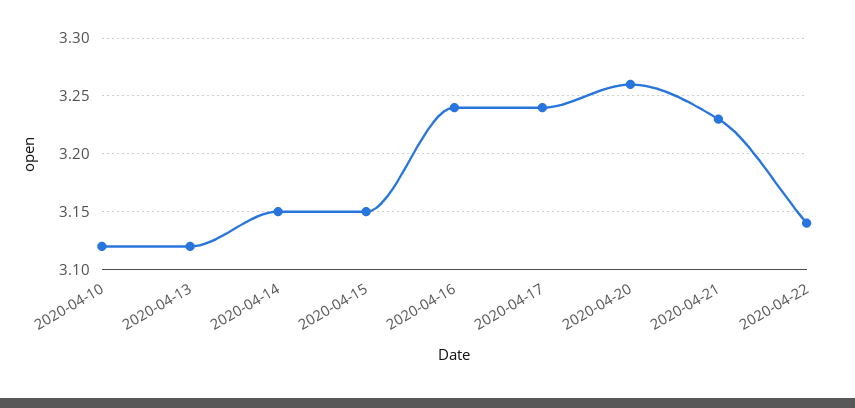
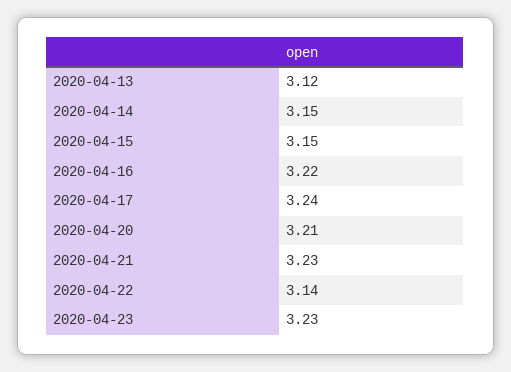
2020-04-10: 3.12 -> none
2020-04-16: 3.24 -> 3.22
2020-04-20: 3.26 -> 3.21
2020-04-23: none -> 3.23

